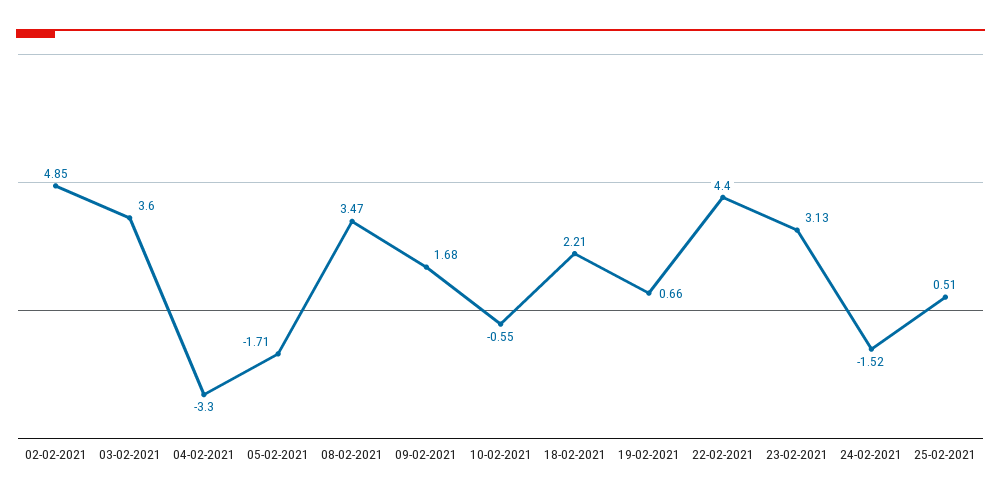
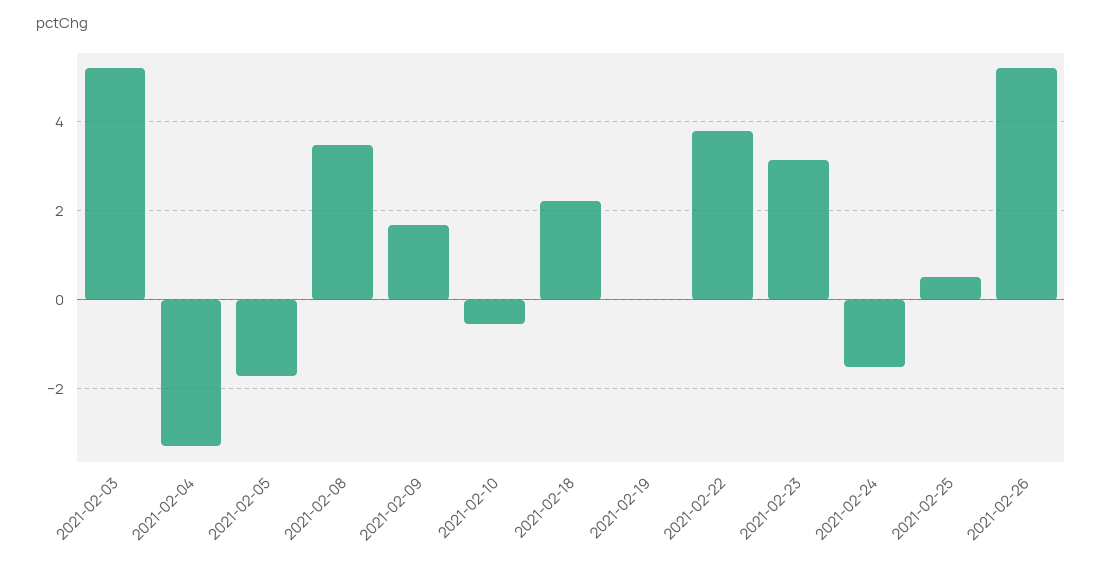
02-02-2021: 4.85 -> none
03-02-2021: 3.6 -> 5.2
19-02-2021: 0.66 -> 0
22-02-2021: 4.4 -> 3.8
2021-02-26: none -> 5.2

